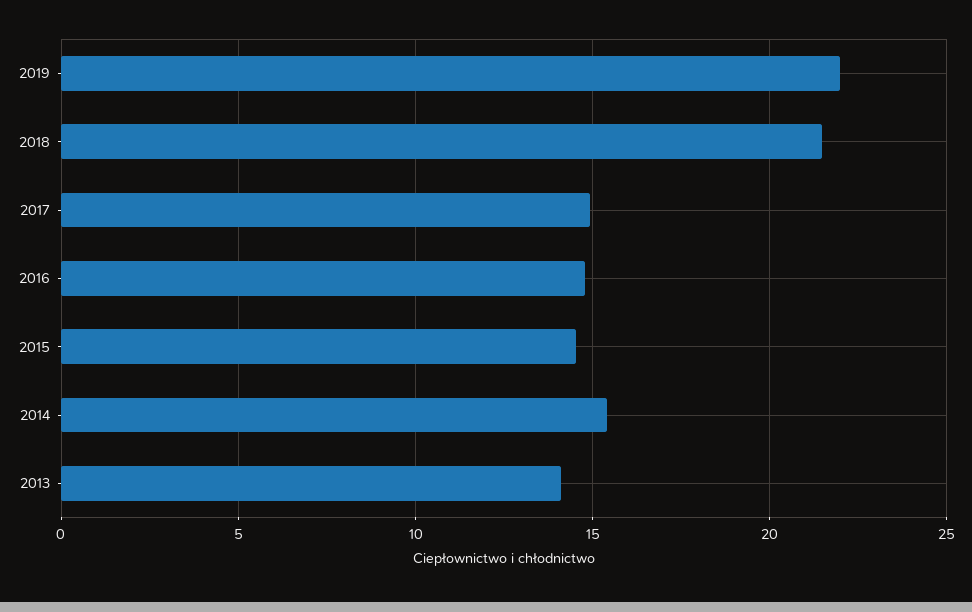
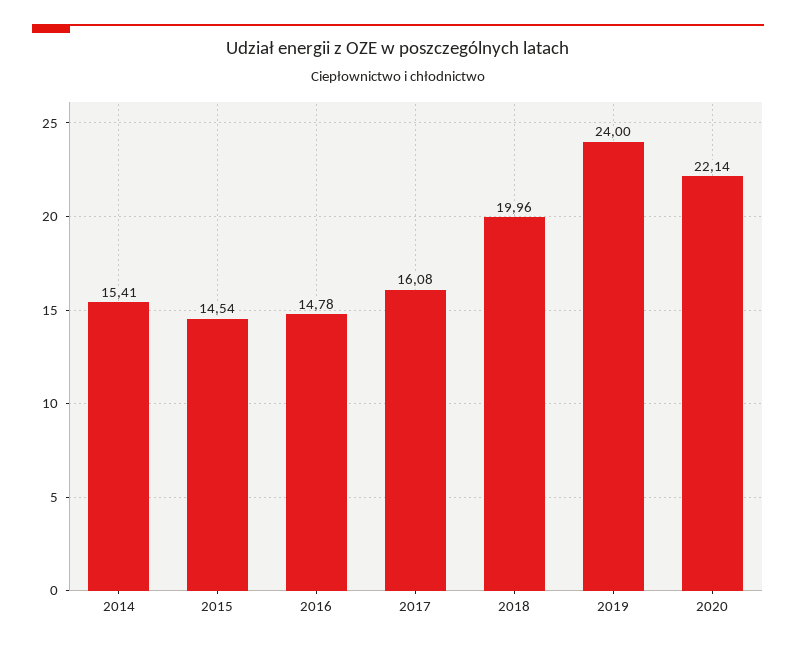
2019: 22 -> 24
2018: 21.5 -> 19.96
2017: 15 -> 16.08
2013: 14 -> none
2020: none -> 22.14

